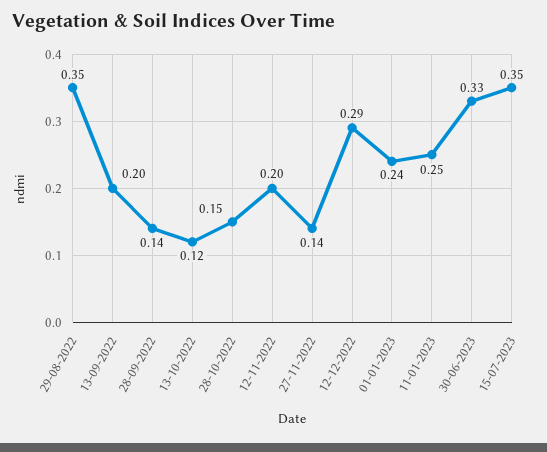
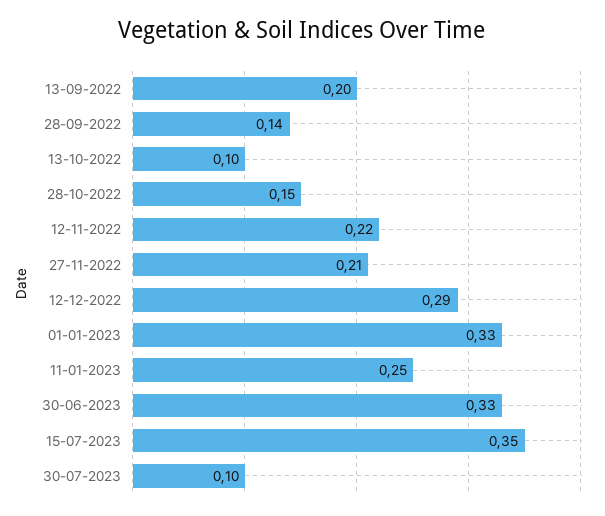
29-08-2022: 0.35 -> none
13-10-2022: 0.12 -> 0.1
12-11-2022: 0.2 -> 0.22
27-11-2022: 0.14 -> 0.21
01-01-2023: 0.24 -> 0.33
30-07-2023: none -> 0.1

